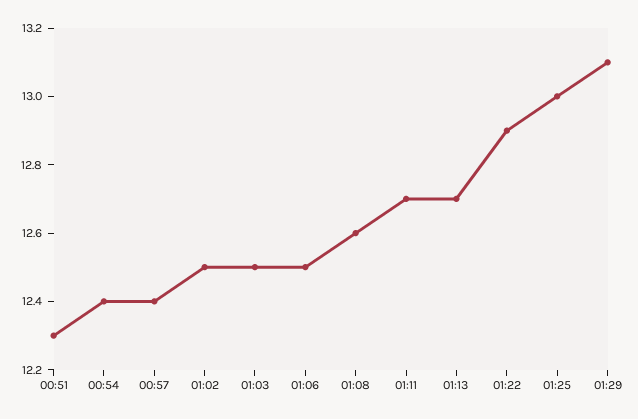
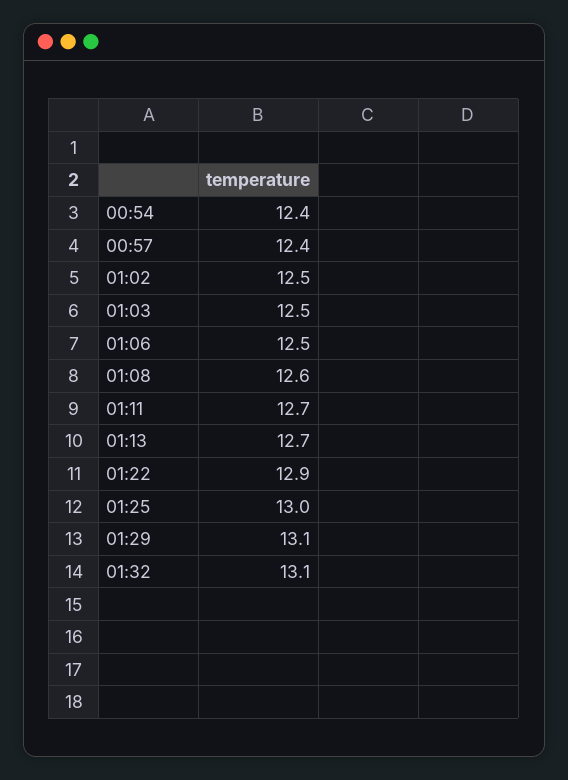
00:51: 12.3 -> none
01:32: none -> 13.1

